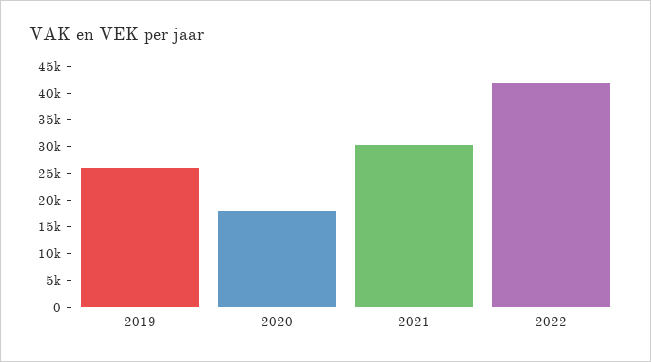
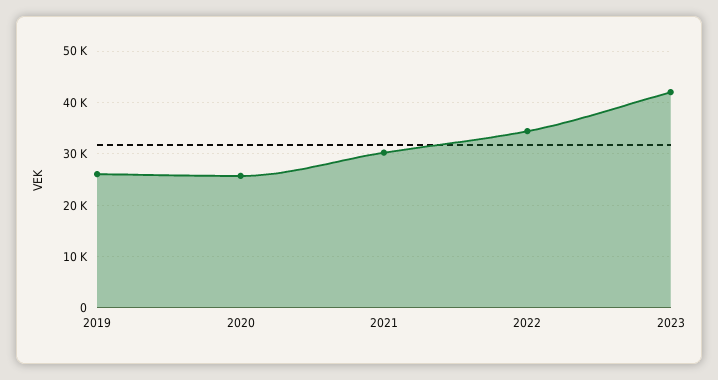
2020: 17500 -> 26000
2022: 42500 -> 34000
2023: none -> 42000

